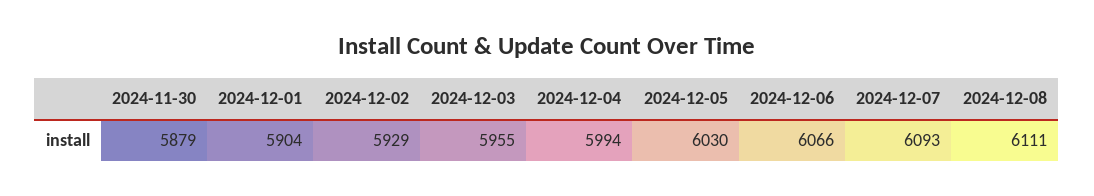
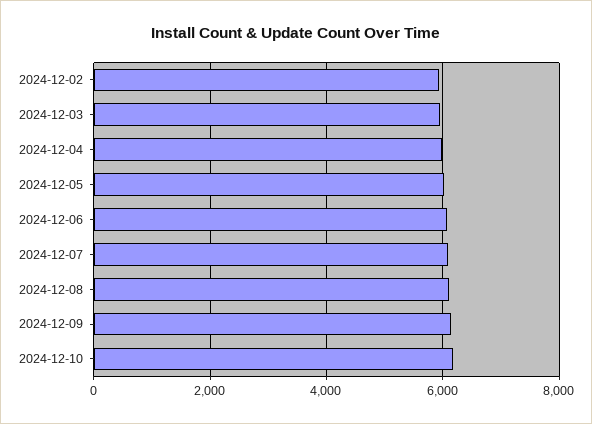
2024-11-30: 5879 -> none
2024-12-01: 5904 -> none
2024-12-09: none -> 6200
2024-12-10: none -> 6200

